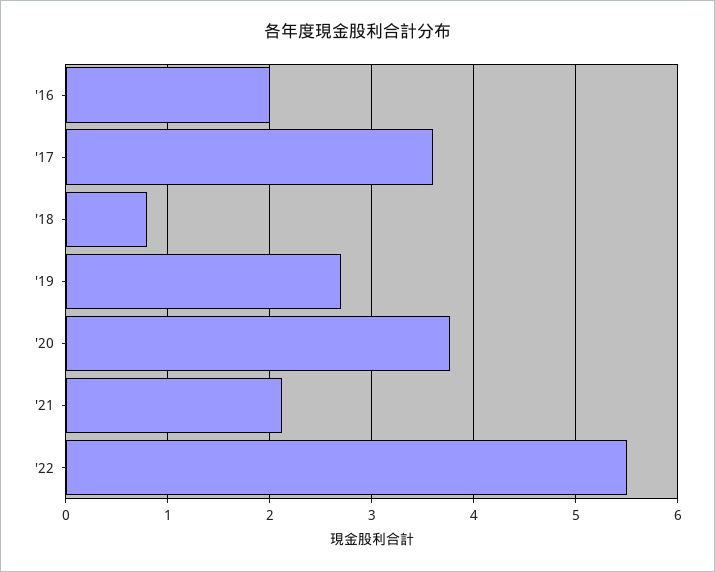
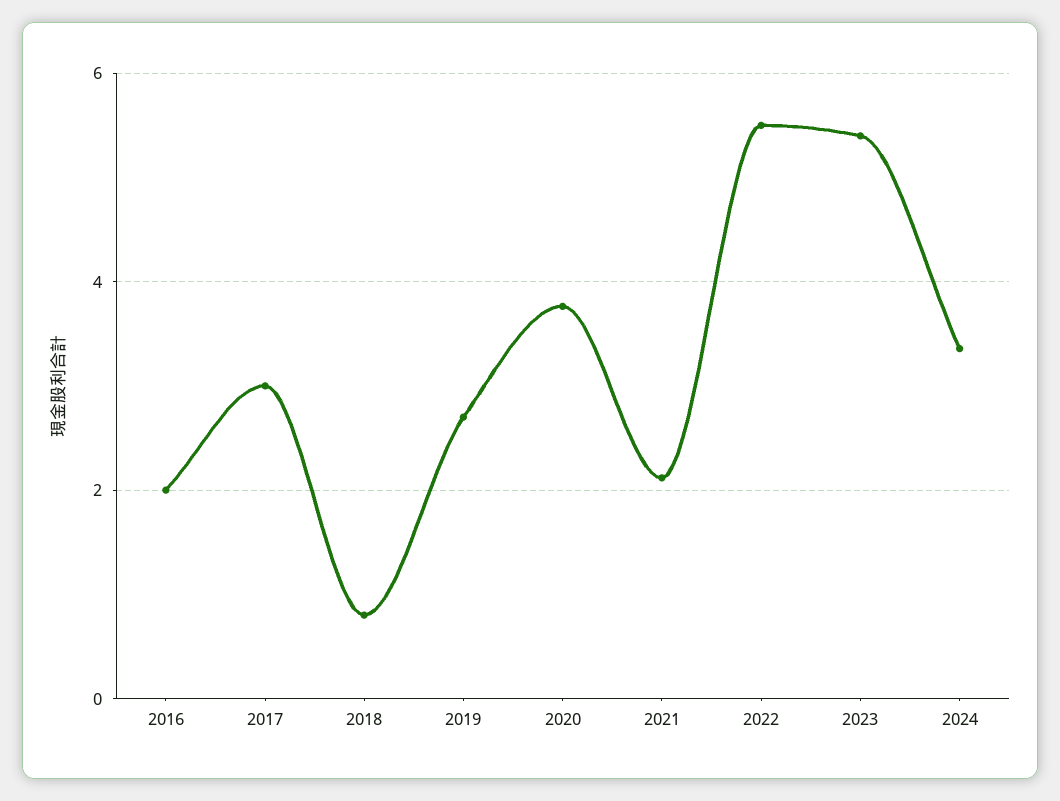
'17: 3.6 -> 3
2023: none -> 5.4
2024: none -> 3.4

